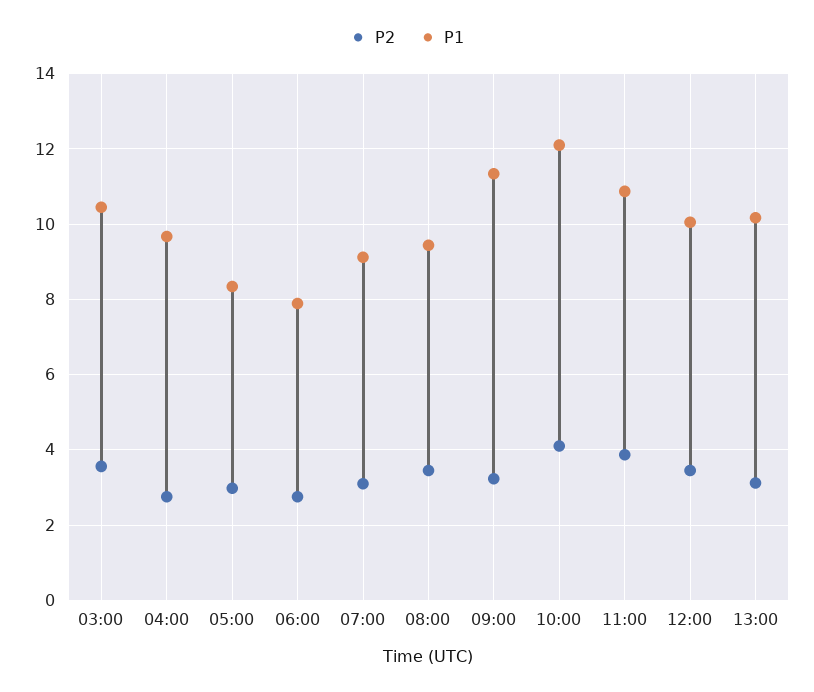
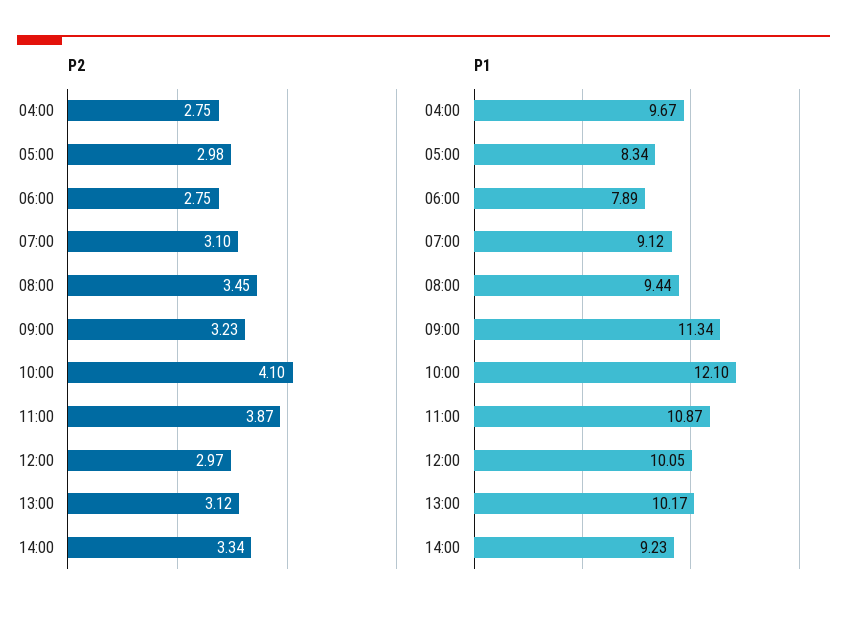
P2, 03:00: 3.6 -> none
P1, 03:00: 10.4 -> none
P2, 12:00: 3.4 -> 2.97
P2, 14:00: none -> 3.34
P1, 14:00: none -> 9.23

